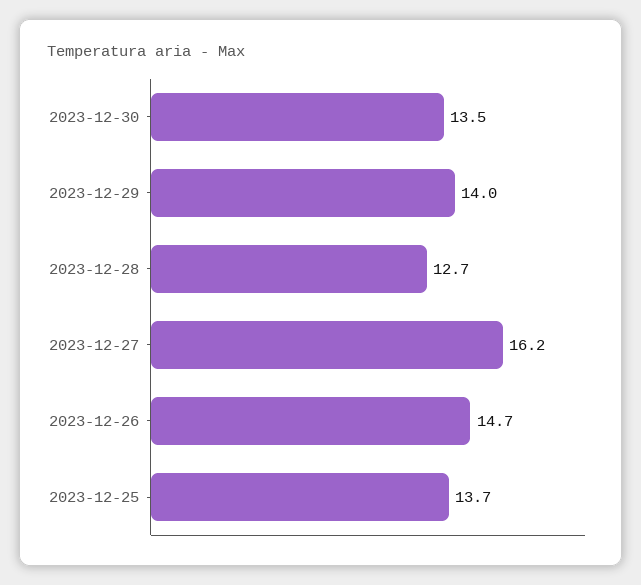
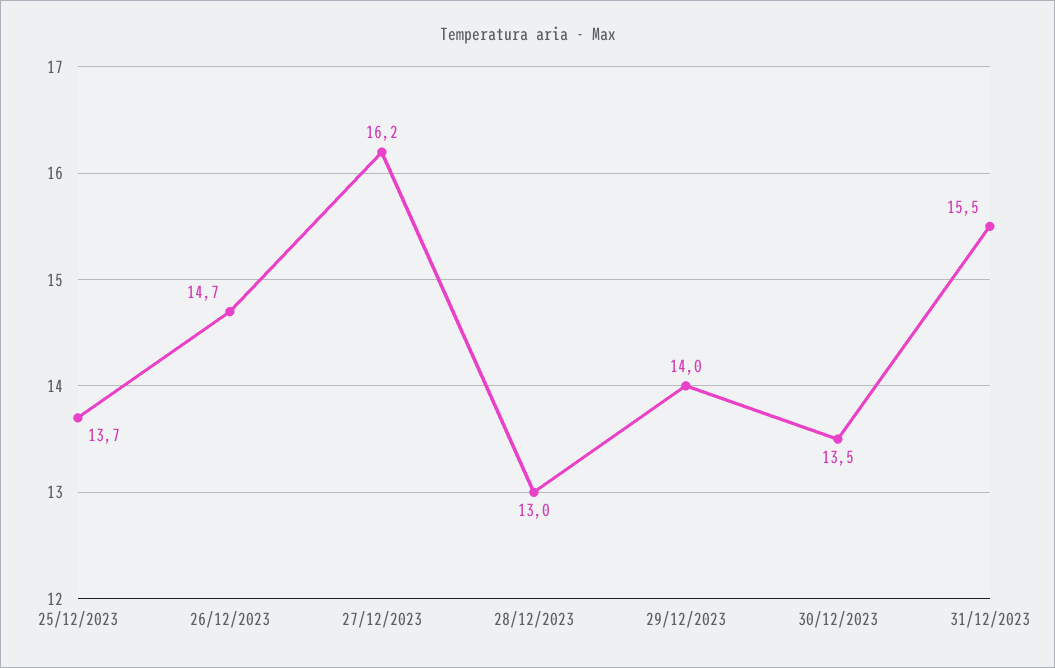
2023-12-28: 12.7 -> 13
31/12/2023: none -> 15.5

